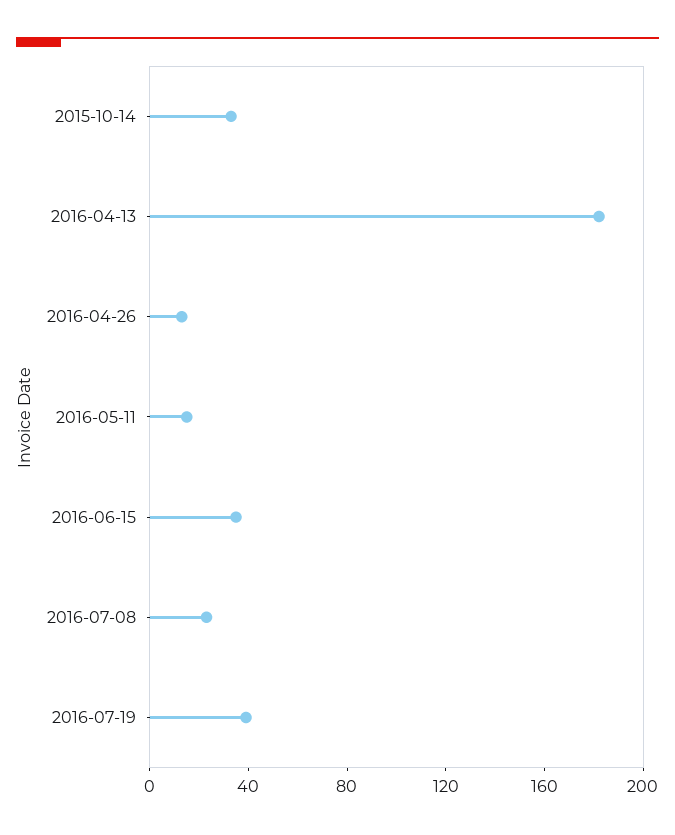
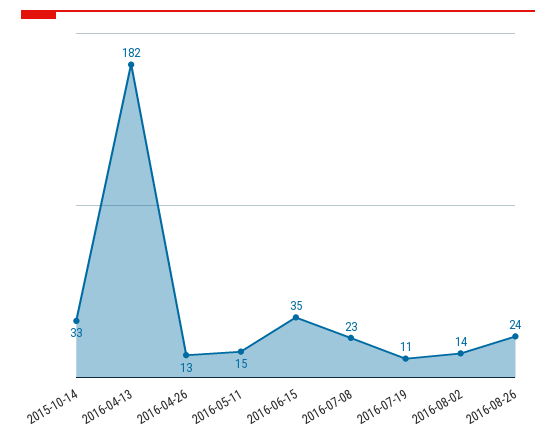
2016-07-19: 40 -> 11
2016-08-02: none -> 14
2016-08-26: none -> 24

